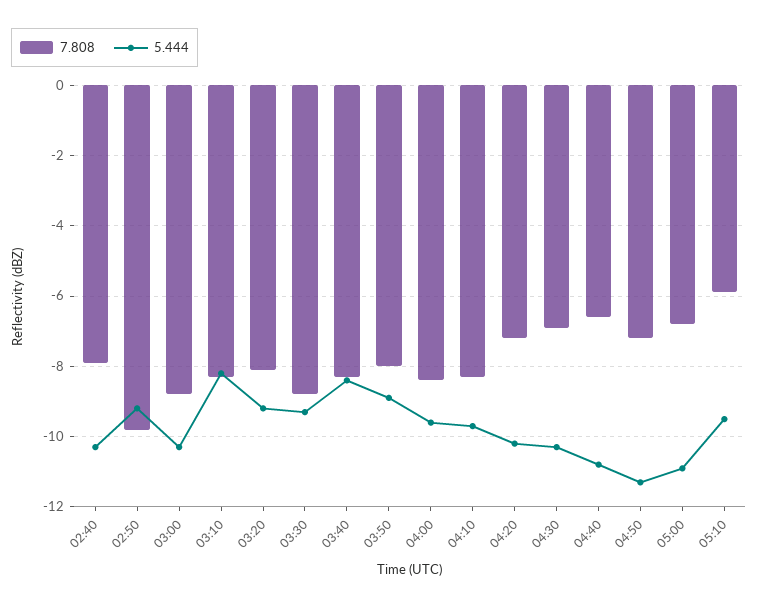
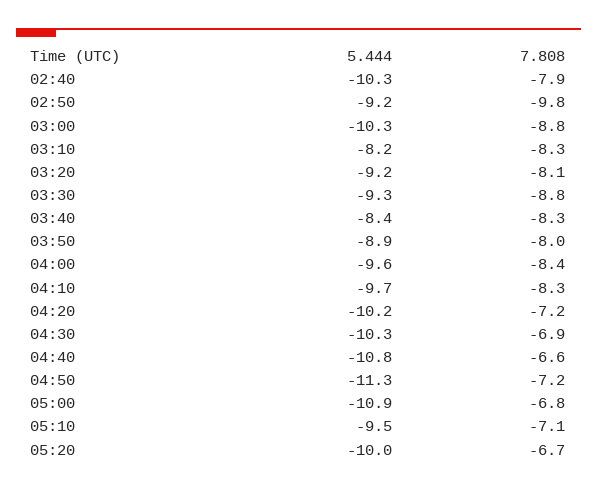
7.808, 05:10: -6 -> -7.1
5.444, 05:20: none -> -10
7.808, 05:20: none -> -6.7

